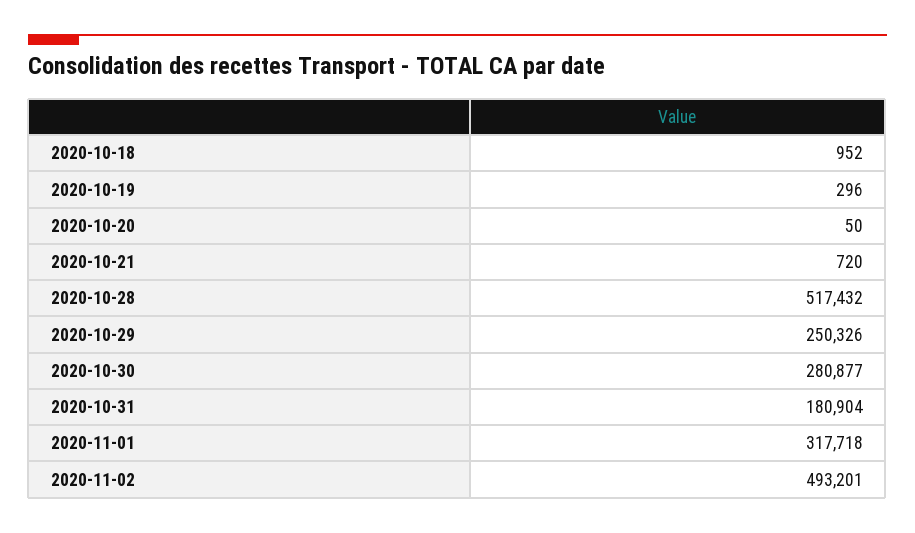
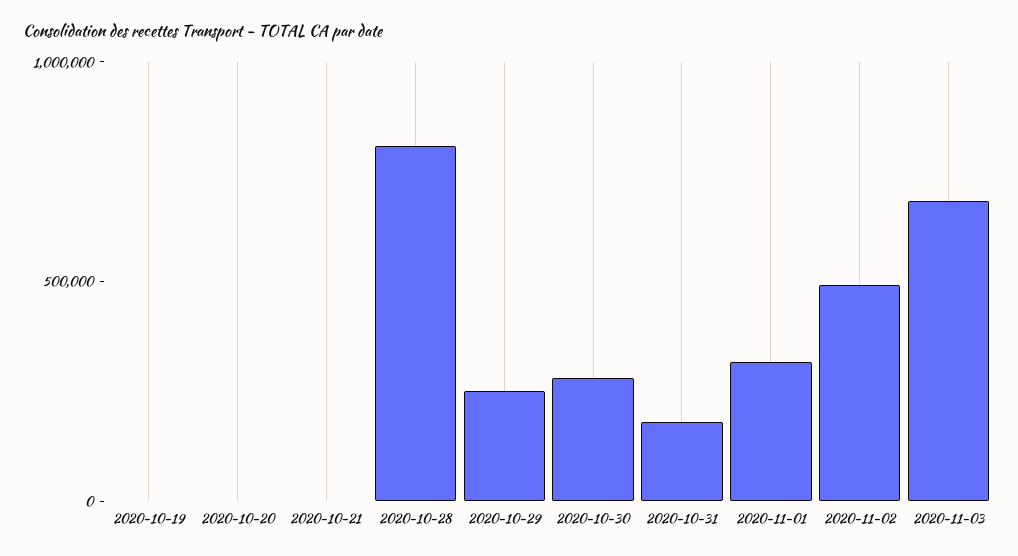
2020-10-18: 952 -> none
2020-10-28: 517432 -> 800000
2020-11-03: none -> 700000

